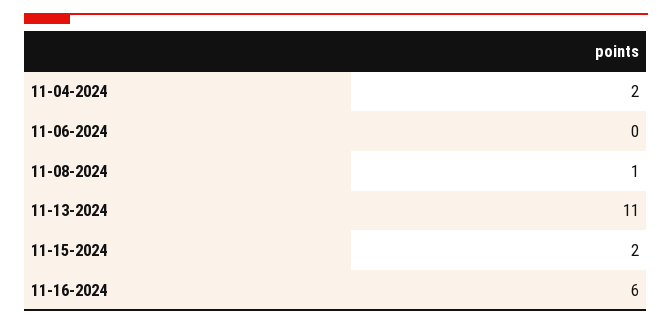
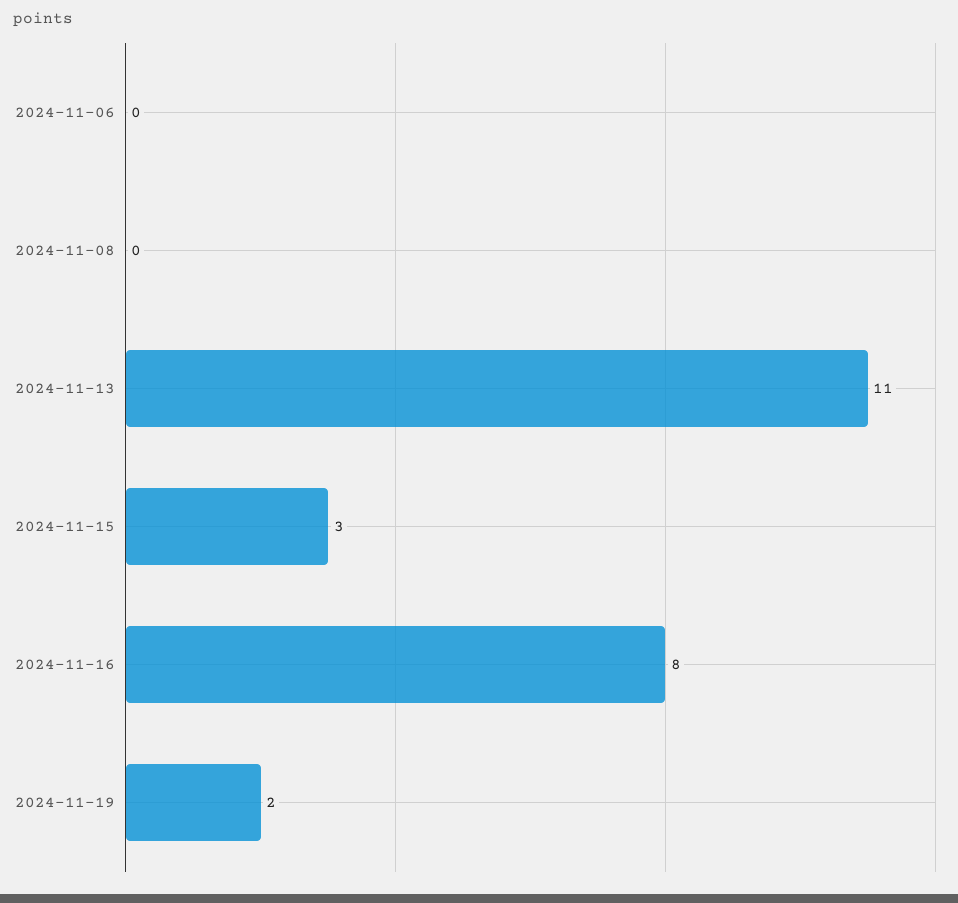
11-04-2024: 2 -> none
11-08-2024: 1 -> 0
11-15-2024: 2 -> 3
11-16-2024: 6 -> 8
2024-11-19: none -> 2

